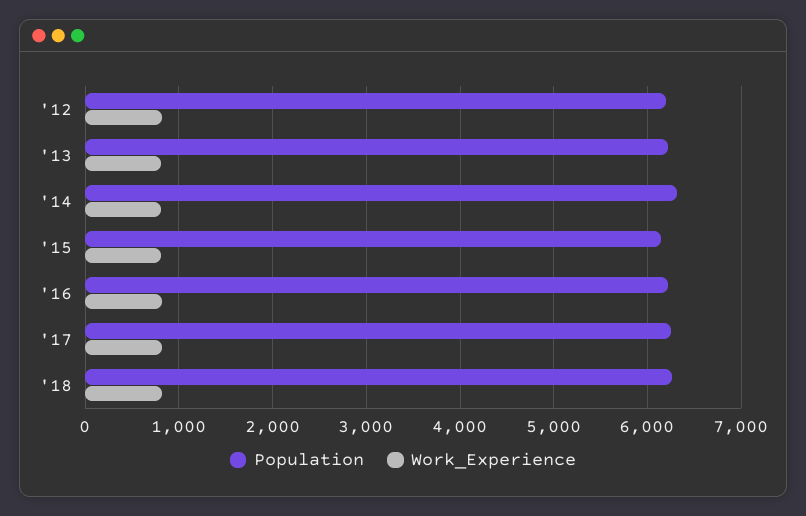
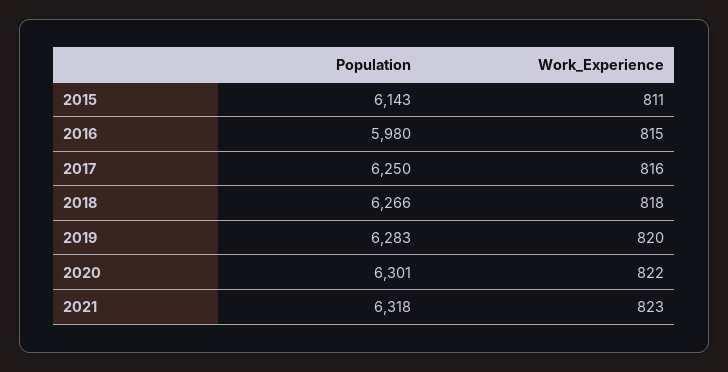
Population, '12: 6200 -> none
Work_Experience, '12: 800 -> none
Population, '13: 6200 -> none
Work_Experience, '13: 800 -> none
Population, '14: 6300 -> none
Work_Experience, '14: 800 -> none
Population, '16: 6200 -> 5980
Population, 2019: none -> 6283
Work_Experience, 2019: none -> 820
Population, 2020: none -> 6301
Work_Experience, 2020: none -> 822
Population, 2021: none -> 6318
Work_Experience, 2021: none -> 823

